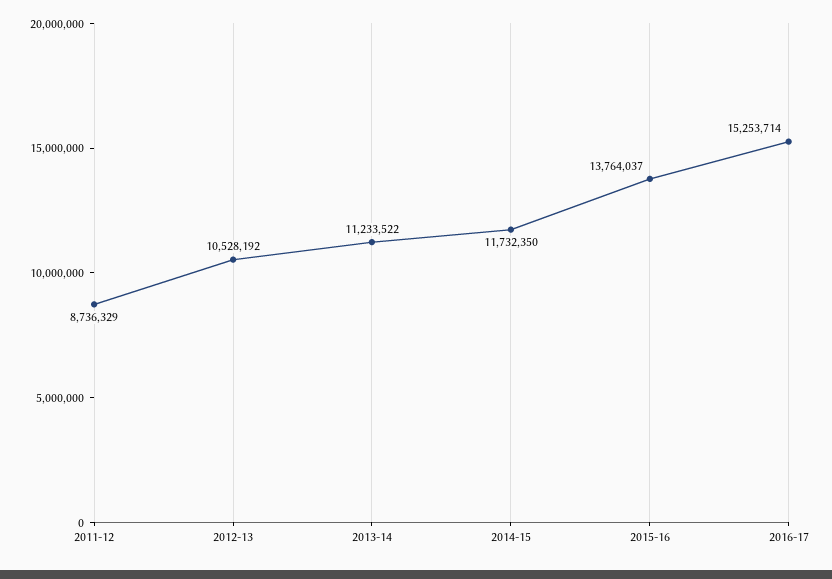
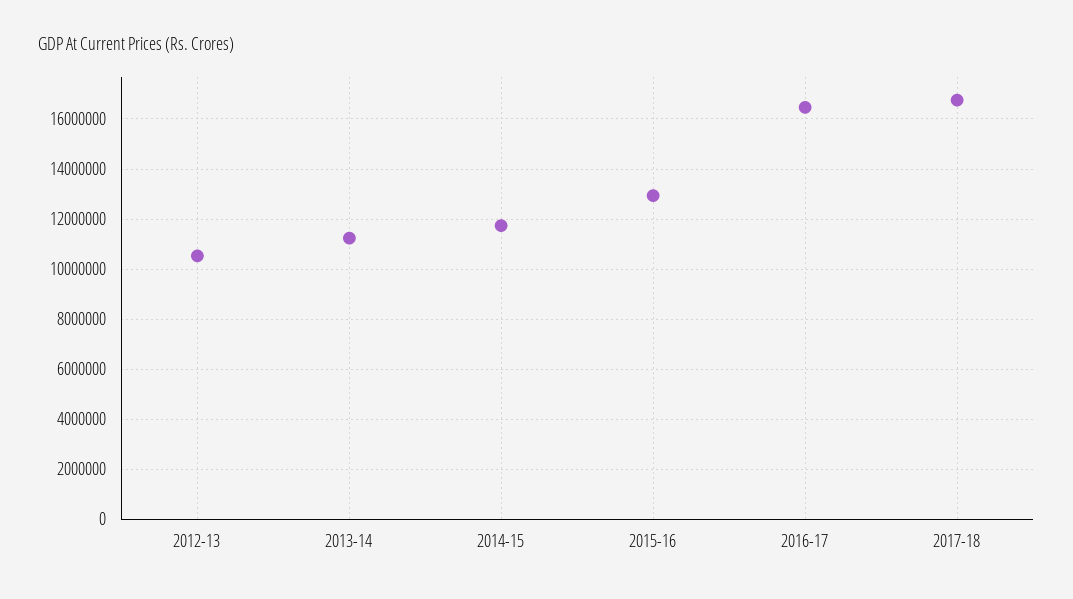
2011-12: 8736329 -> none
2015-16: 13764037 -> 13000000
2016-17: 15253714 -> 16500000
2017-18: none -> 16750000

